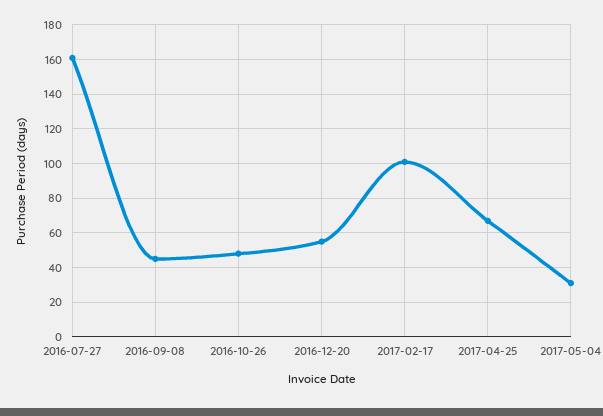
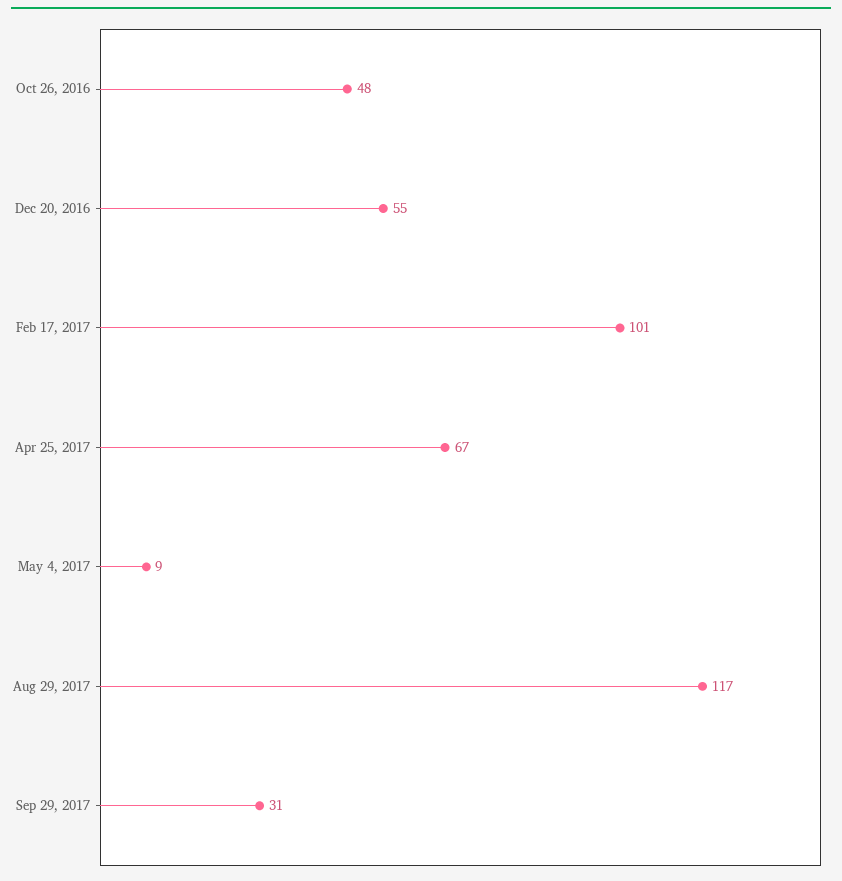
2016-07-27: 160 -> none
2016-09-08: 45 -> none
2017-05-04: 30 -> 9
Aug 29, 2017: none -> 117
Sep 29, 2017: none -> 31

